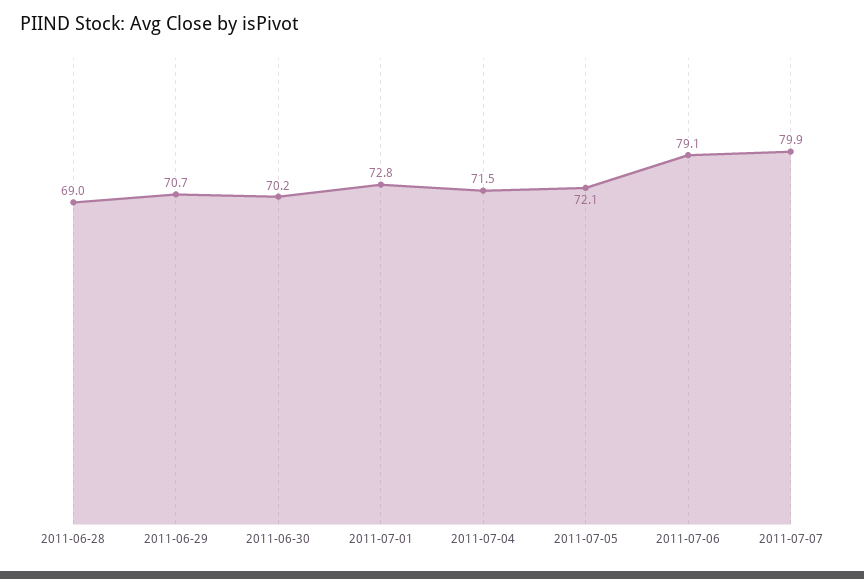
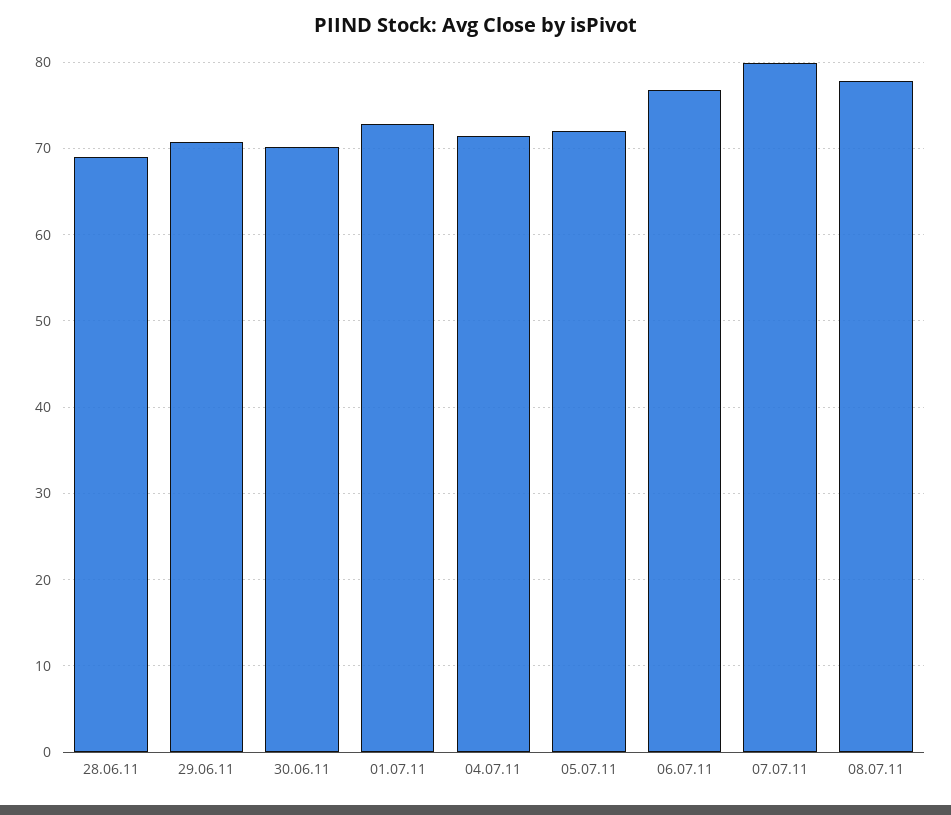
2011-07-06: 79.1 -> 77
08.07.11: none -> 78

